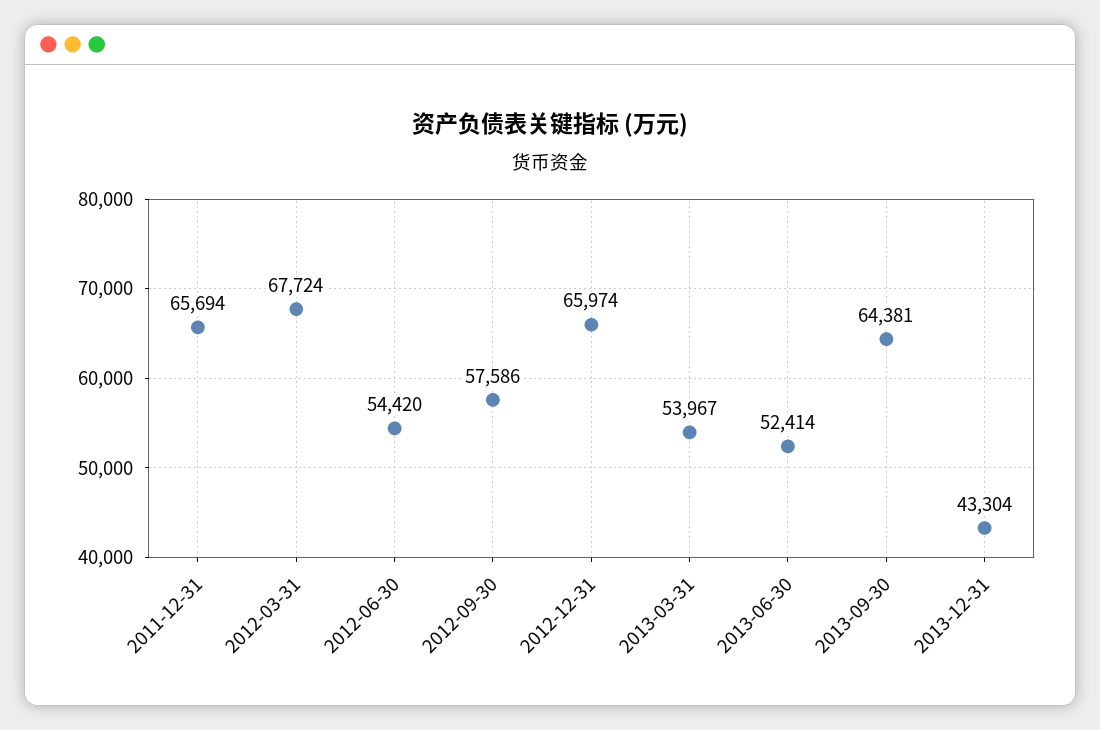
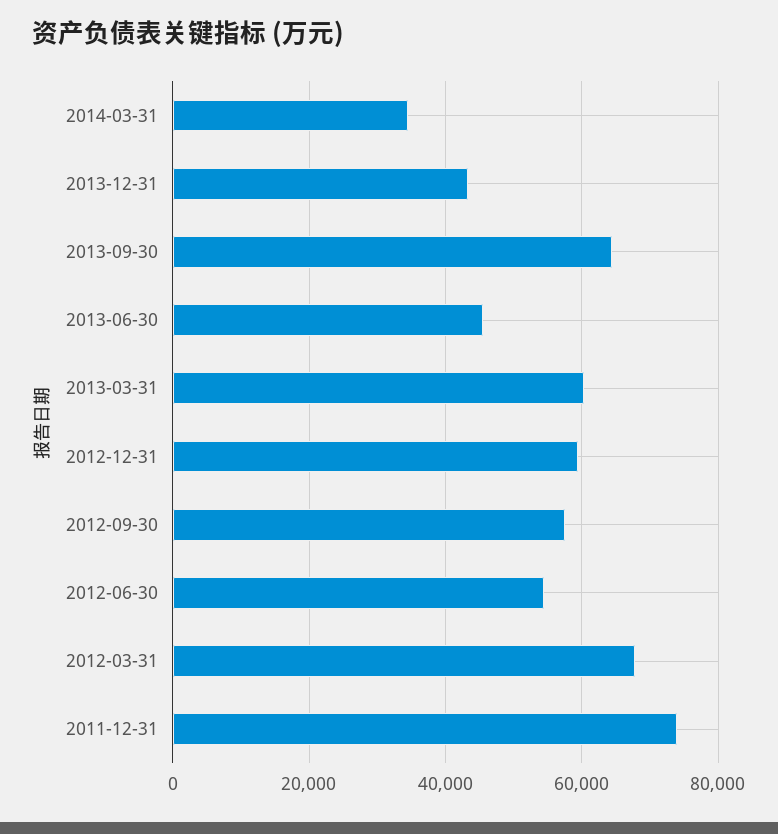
2011-12-31: 65694 -> 74000
2012-12-31: 65974 -> 60000
2013-03-31: 53967 -> 60000
2013-06-30: 52414 -> 46000
2014-03-31: none -> 34000

